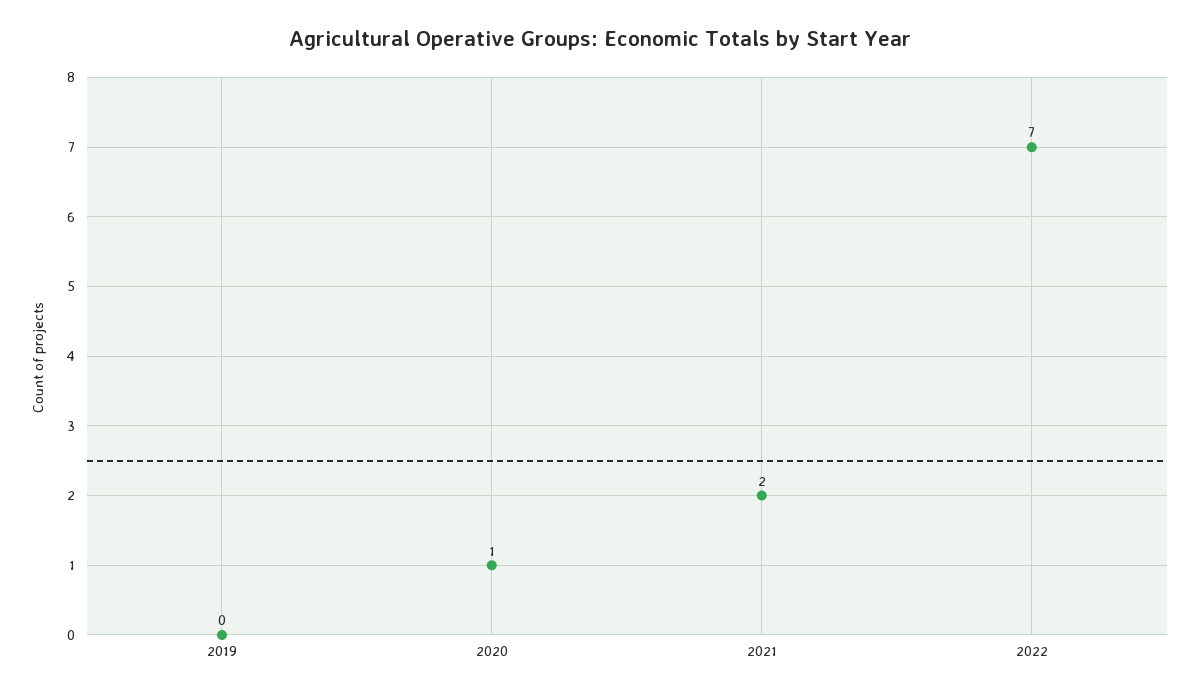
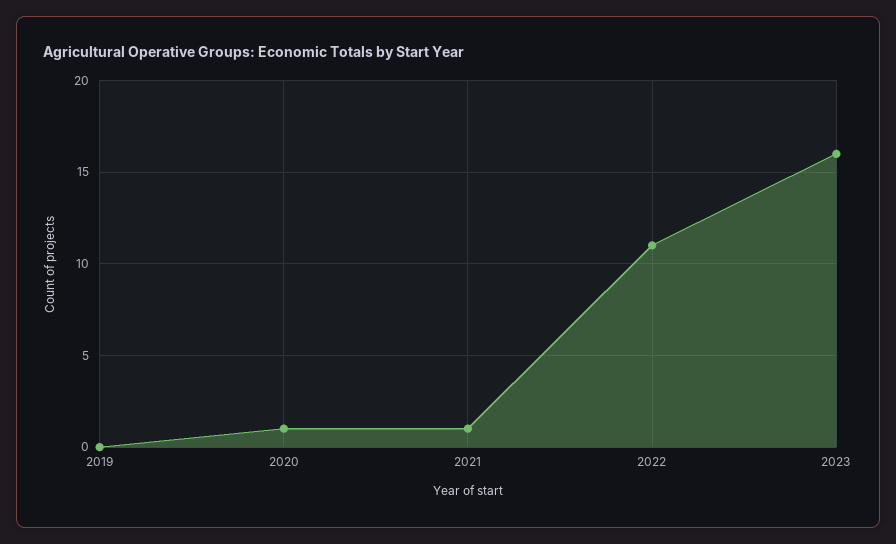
2021: 2 -> 1
2022: 7 -> 11
2023: none -> 16

